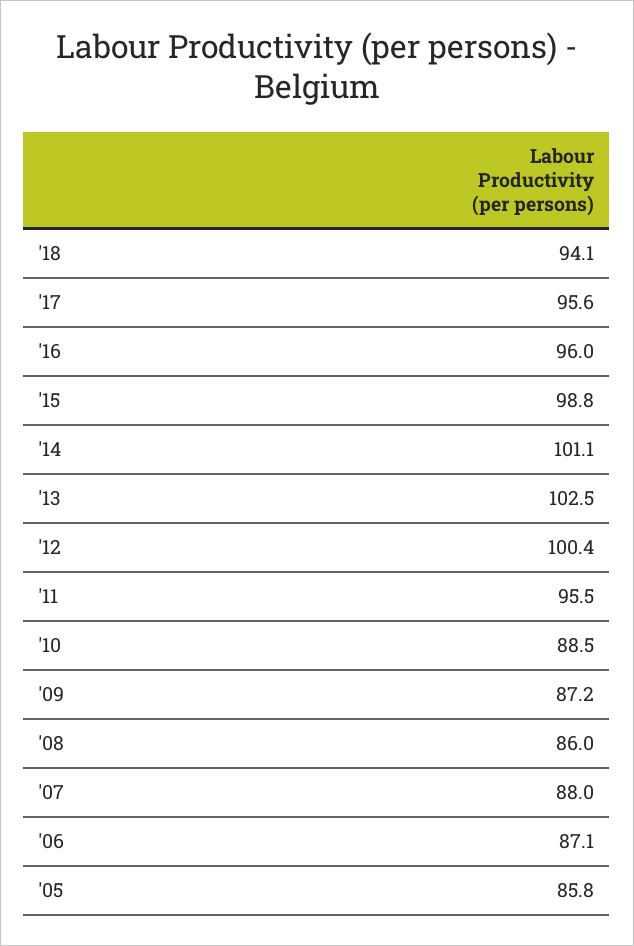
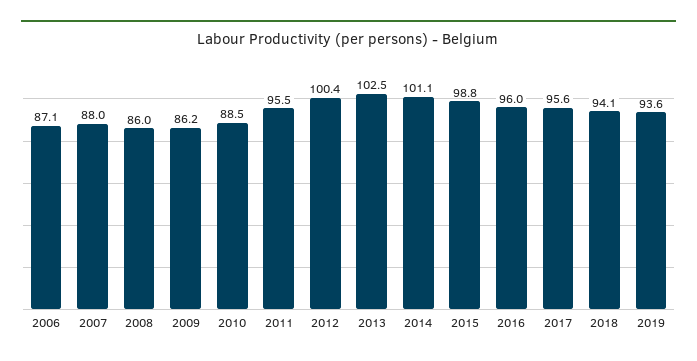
'09: 87.2 -> 86.2
'05: 85.8 -> none
2019: none -> 93.6

